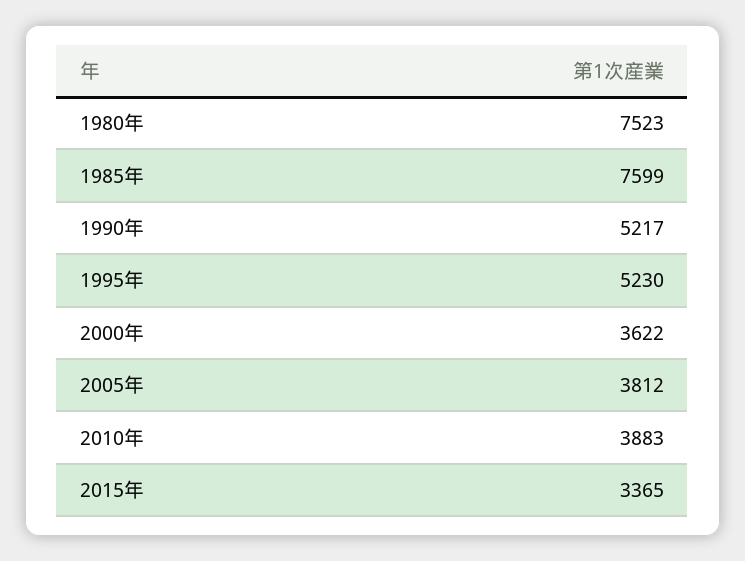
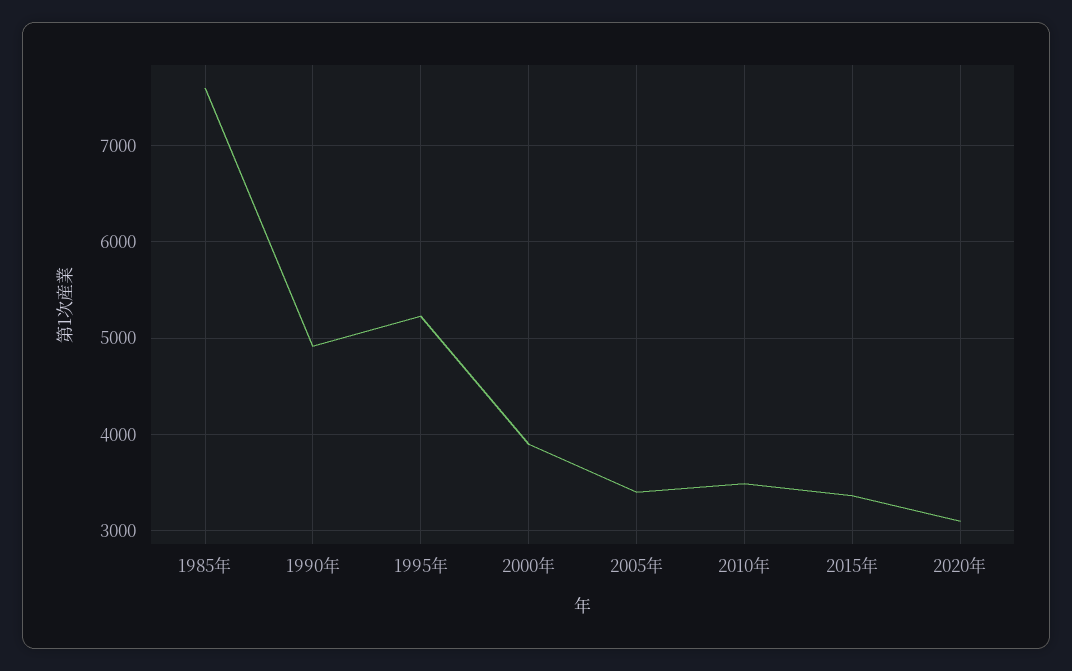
1980年: 7523 -> none
1990年: 5217 -> 4900
2000年: 3622 -> 3900
2005年: 3812 -> 3400
2010年: 3883 -> 3500
2020年: none -> 3100

